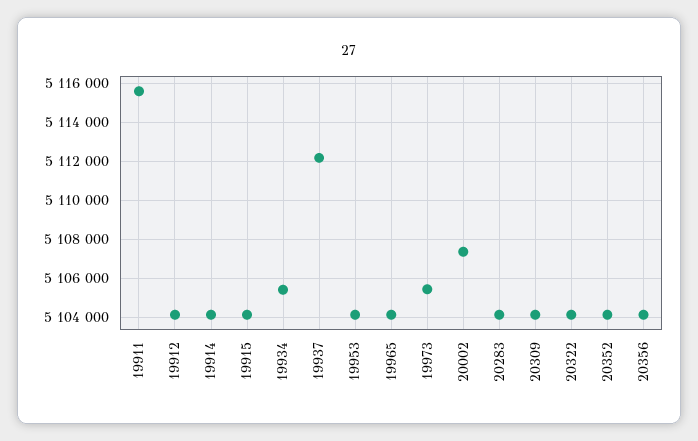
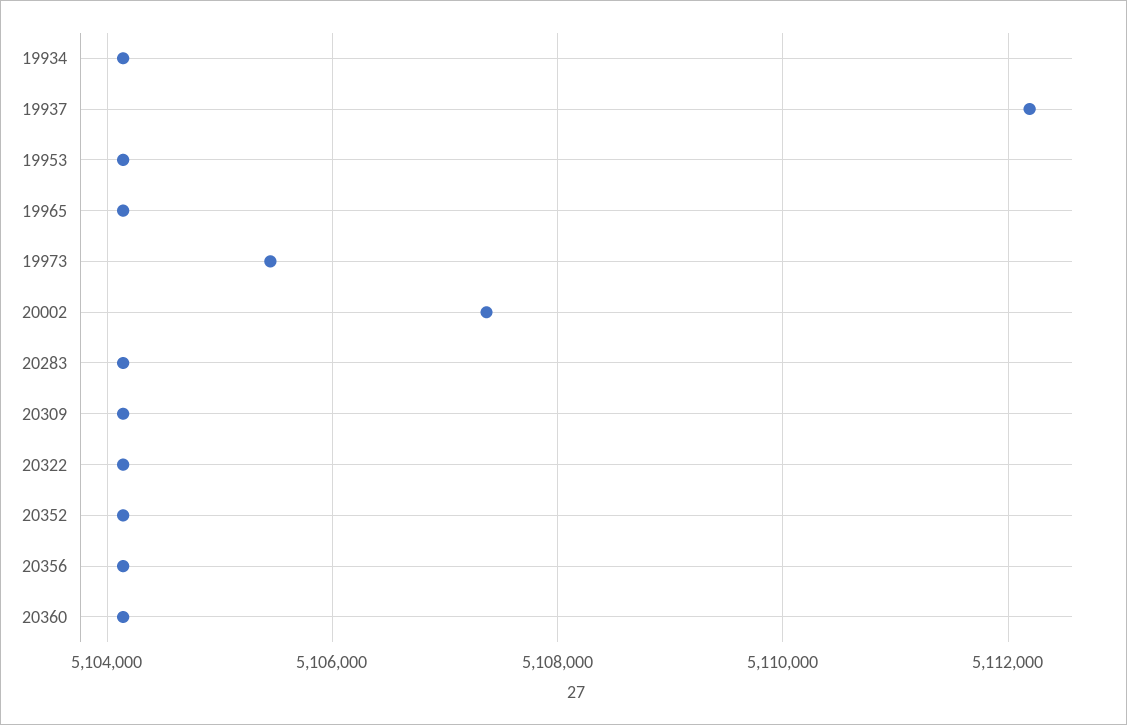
19911: 5115500 -> none
19912: 5104000 -> none
19914: 5104000 -> none
19915: 5104000 -> none
19934: 5105500 -> 5104200
20360: none -> 5104200

